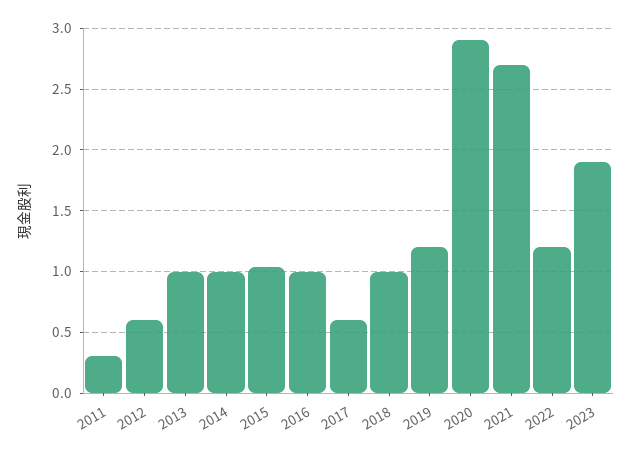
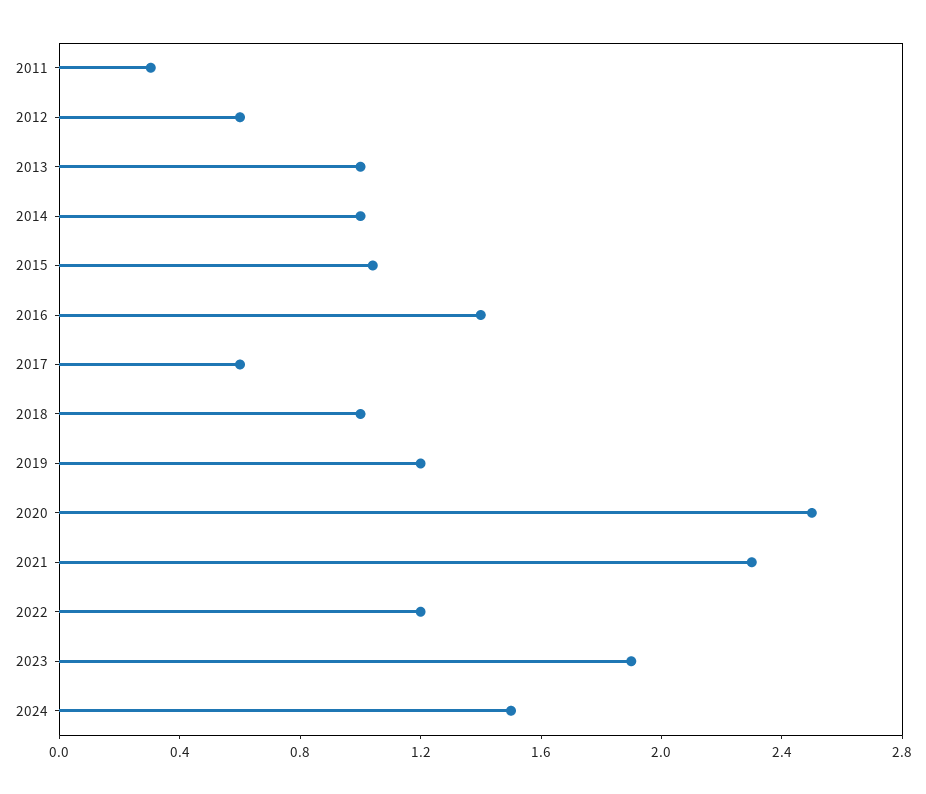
2016: 1 -> 1.4
2020: 2.9 -> 2.5
2021: 2.7 -> 2.3
2024: none -> 1.5

